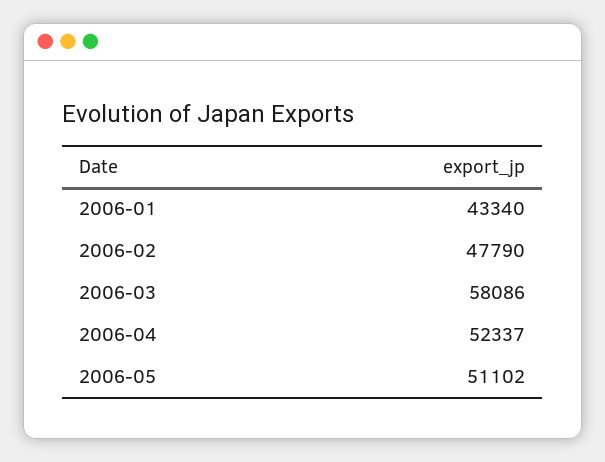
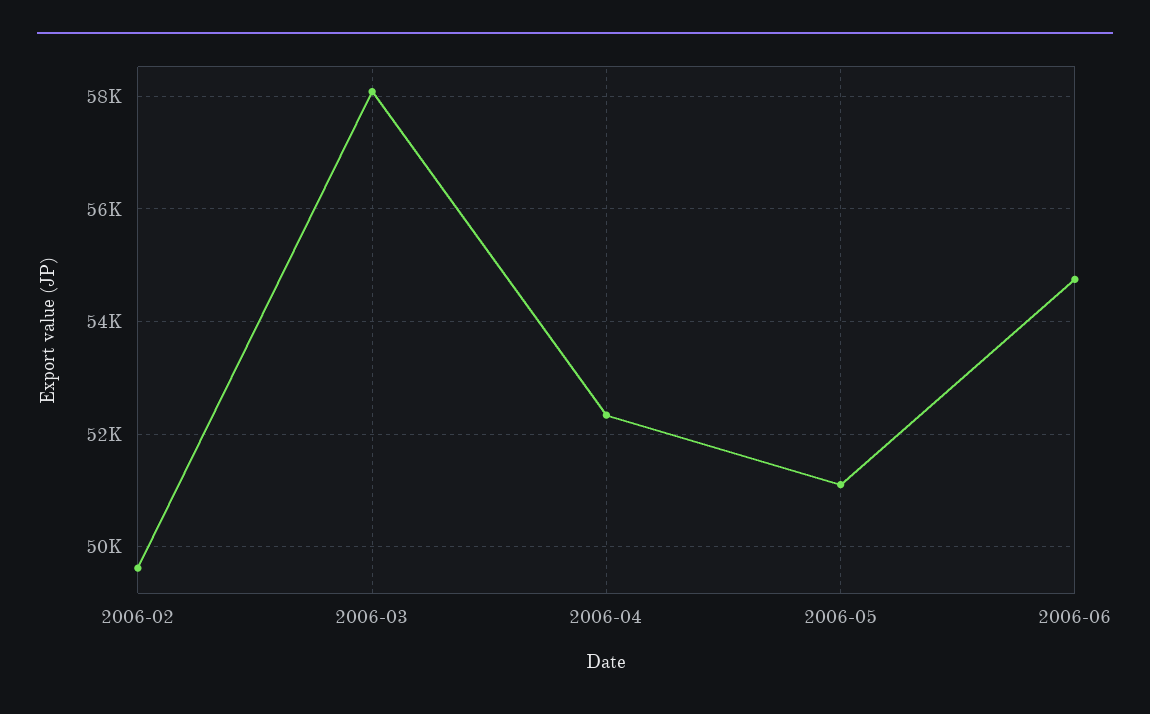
2006-01: 43340 -> none
2006-02: 47790 -> 49600
2006-06: none -> 54800

